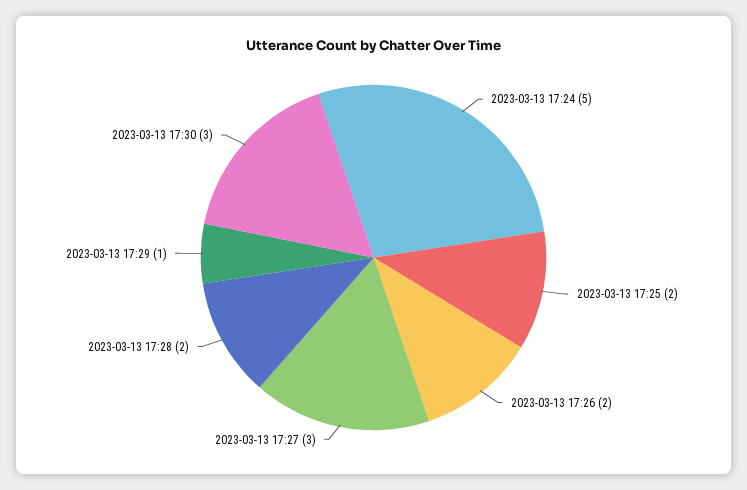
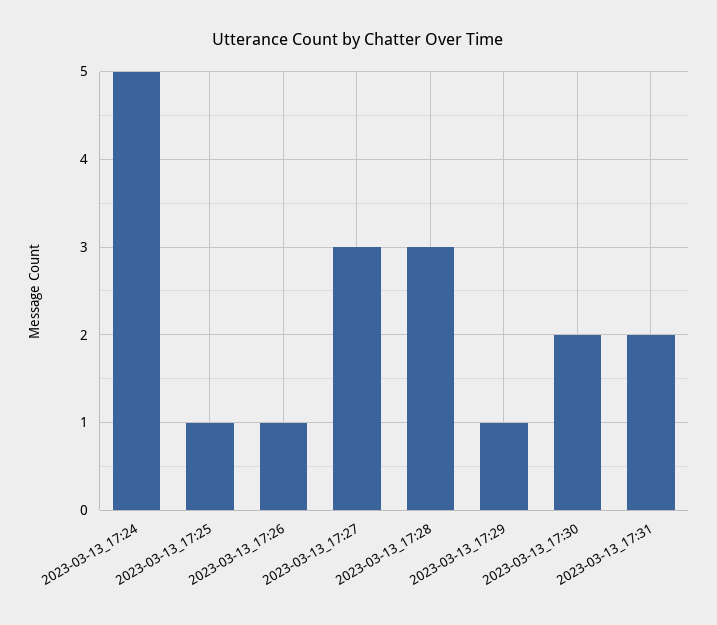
2023-03-13 17:25: 2 -> 1
2023-03-13 17:26: 2 -> 1
2023-03-13 17:28: 2 -> 3
2023-03-13 17:30: 3 -> 2
2023-03-13_17:31: none -> 2

